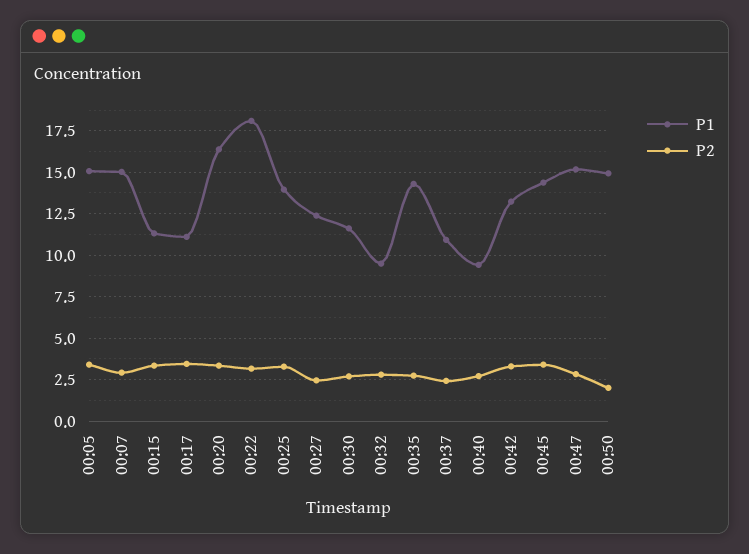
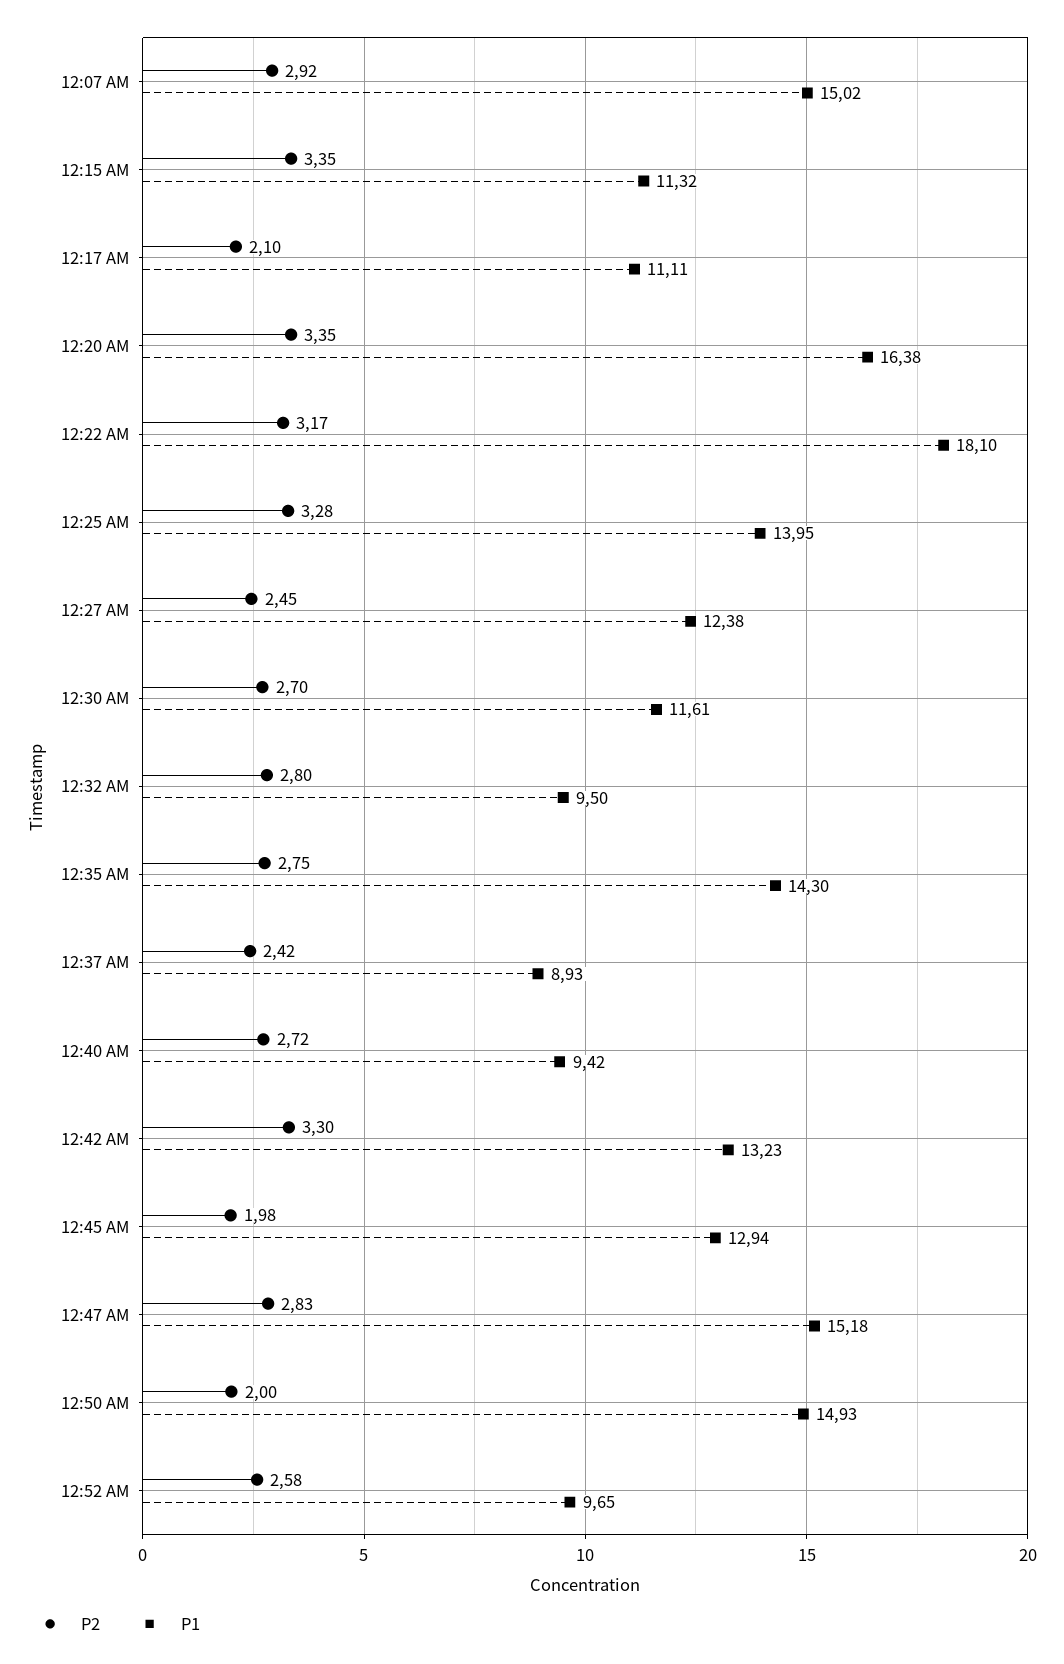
P1, 00:05: 15 -> none
P2, 00:05: 3.5 -> none
P2, 00:17: 3.5 -> 2.1
P1, 00:37: 11 -> 8.93
P1, 00:45: 14.5 -> 12.94
P2, 00:45: 3.5 -> 1.98
P2, 12:52 AM: none -> 2.58
P1, 12:52 AM: none -> 9.65

